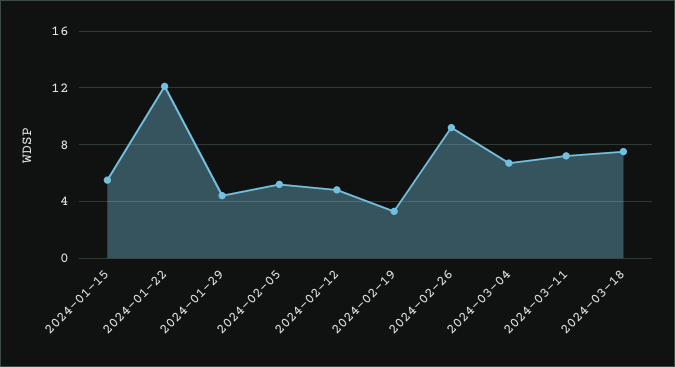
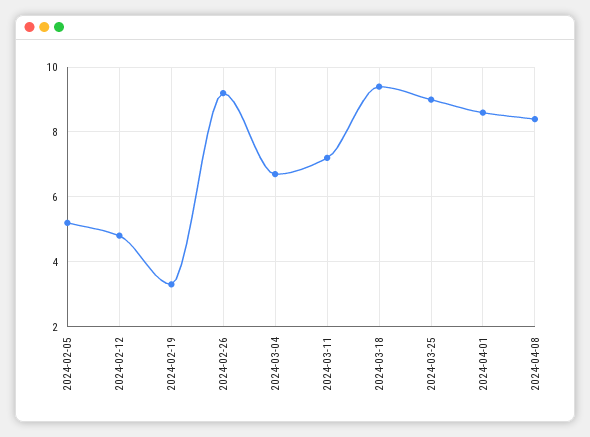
2024-01-15: 5.5 -> none
2024-01-22: 12 -> none
2024-01-29: 4.5 -> none
2024-03-18: 7.5 -> 9.5
2024-03-25: none -> 9
2024-04-01: none -> 8.5
2024-04-08: none -> 8.5

